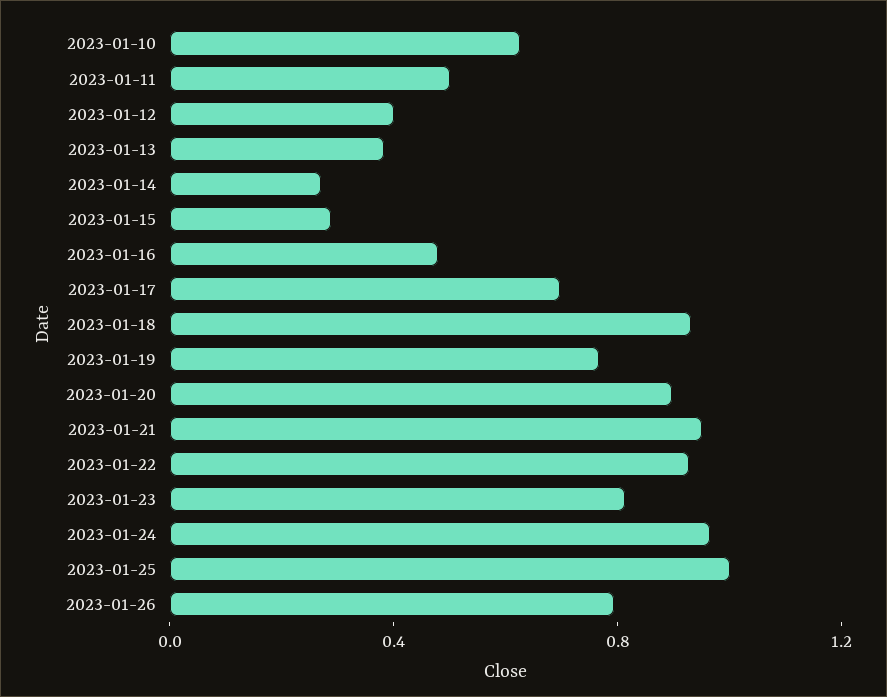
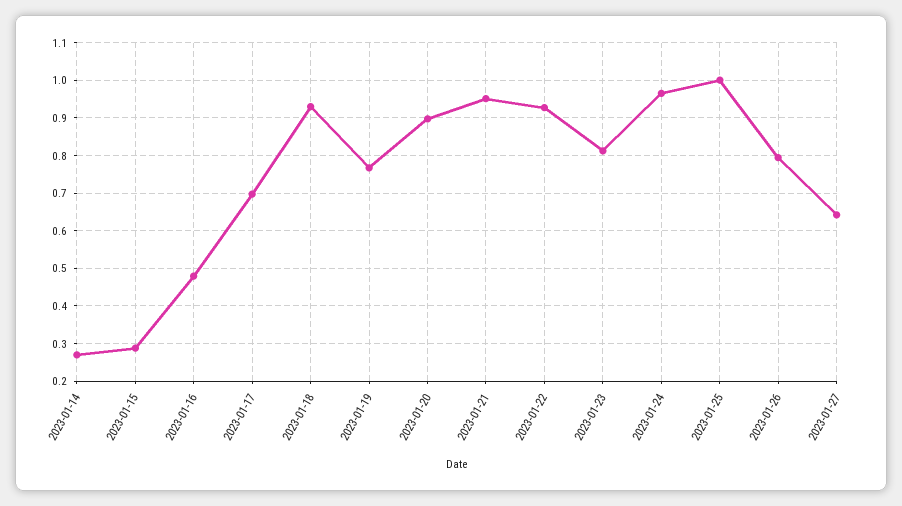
2023-01-10: 0.6 -> none
2023-01-11: 0.5 -> none
2023-01-12: 0.4 -> none
2023-01-13: 0.4 -> none
2023-01-27: none -> 0.64

